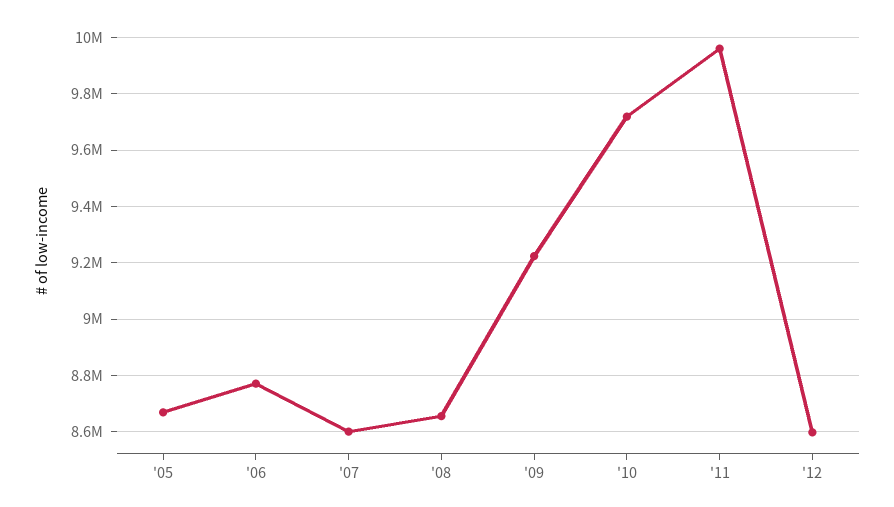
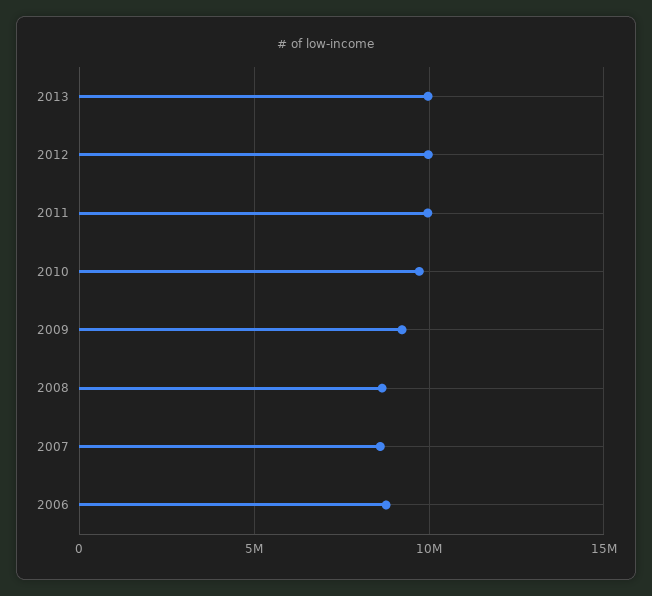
'05: 8675000 -> none
'12: 8600000 -> 10000000
2013: none -> 10000000

